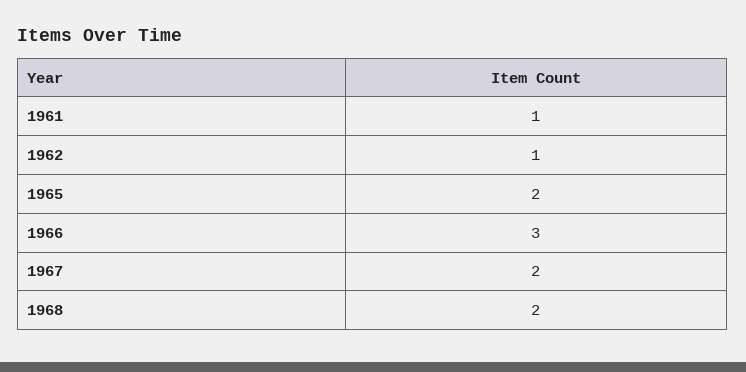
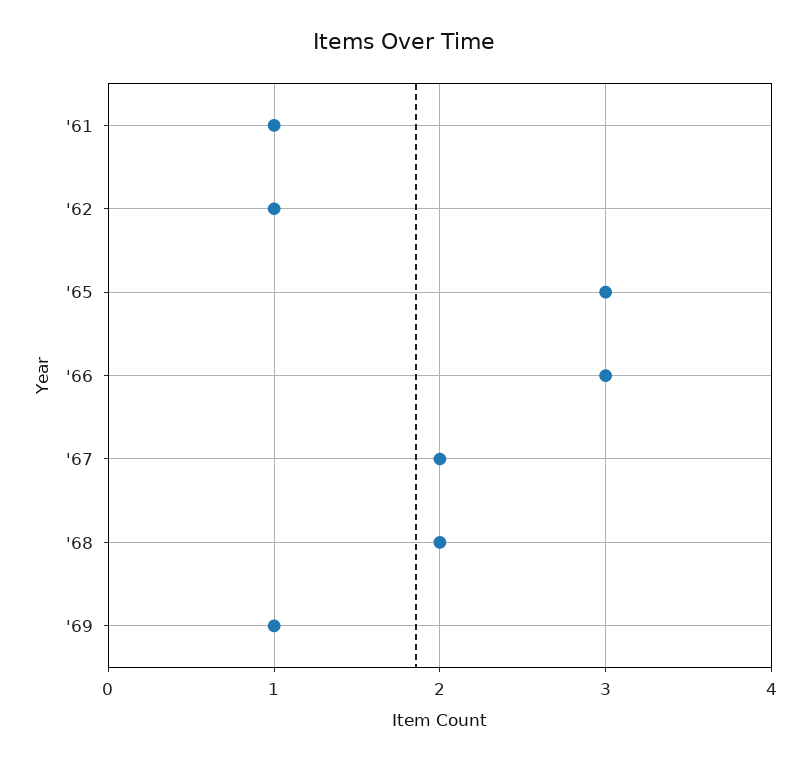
1965: 2 -> 3
'69: none -> 1

